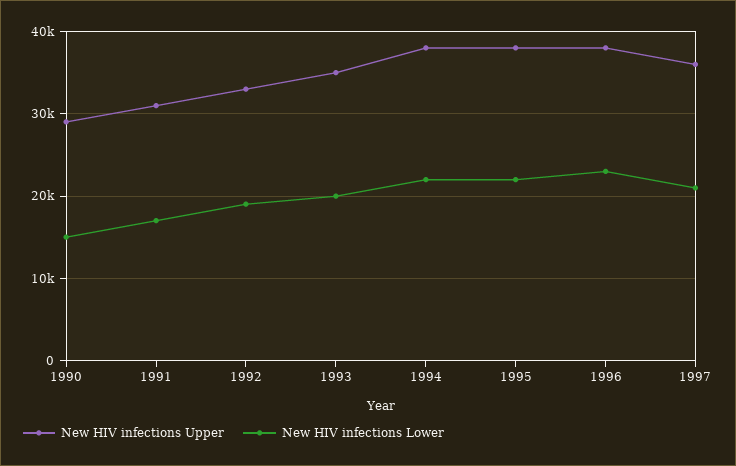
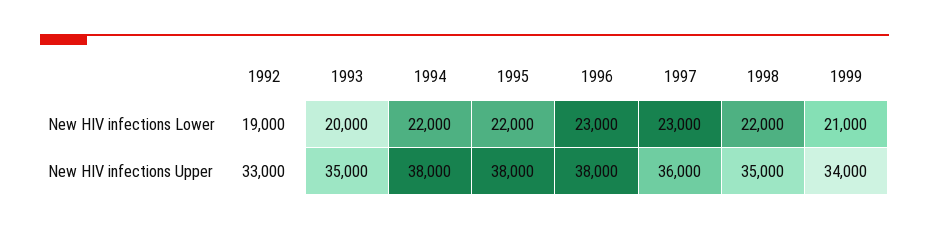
New HIV infections Upper, 1990: 29000 -> none
New HIV infections Lower, 1990: 15000 -> none
New HIV infections Upper, 1991: 31000 -> none
New HIV infections Lower, 1991: 17000 -> none
New HIV infections Lower, 1997: 21000 -> 23000
New HIV infections Lower, 1998: none -> 22000
New HIV infections Lower, 1999: none -> 21000
New HIV infections Upper, 1998: none -> 35000
New HIV infections Upper, 1999: none -> 34000

